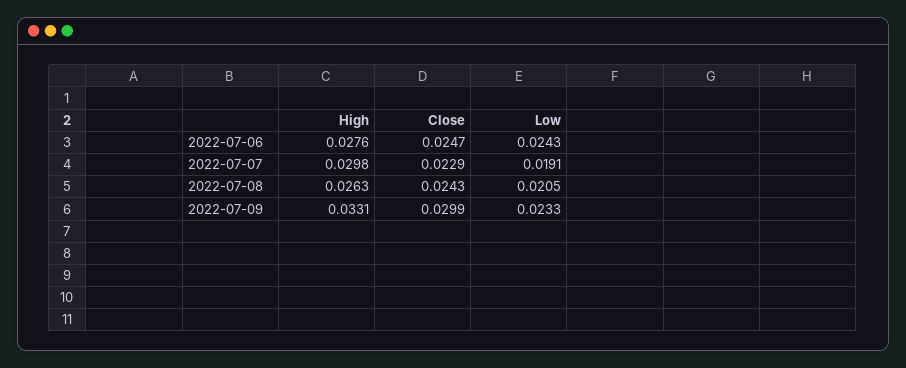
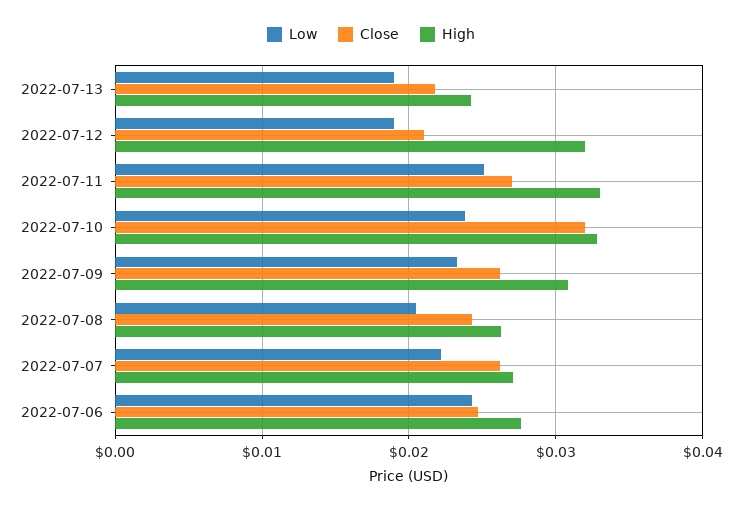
High, 2022-07-07: 0.0298 -> 0.027
Close, 2022-07-07: 0.0229 -> 0.026
Low, 2022-07-07: 0.0191 -> 0.022
High, 2022-07-09: 0.0331 -> 0.031
Close, 2022-07-09: 0.0299 -> 0.026
Low, 2022-07-13: none -> 0.019
Close, 2022-07-13: none -> 0.022
High, 2022-07-13: none -> 0.024
Low, 2022-07-12: none -> 0.019
Close, 2022-07-12: none -> 0.021
High, 2022-07-12: none -> 0.032
Low, 2022-07-11: none -> 0.025
Close, 2022-07-11: none -> 0.027
High, 2022-07-11: none -> 0.033
Low, 2022-07-10: none -> 0.024
Close, 2022-07-10: none -> 0.032
High, 2022-07-10: none -> 0.033

